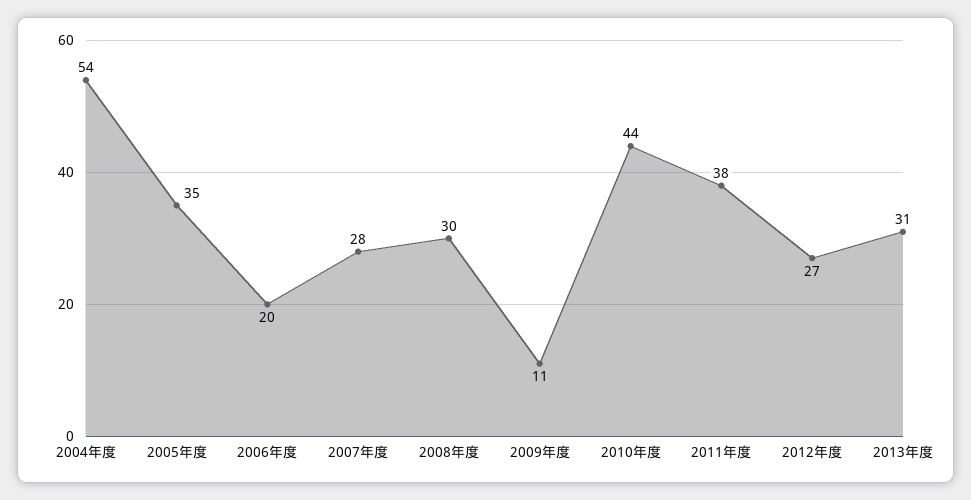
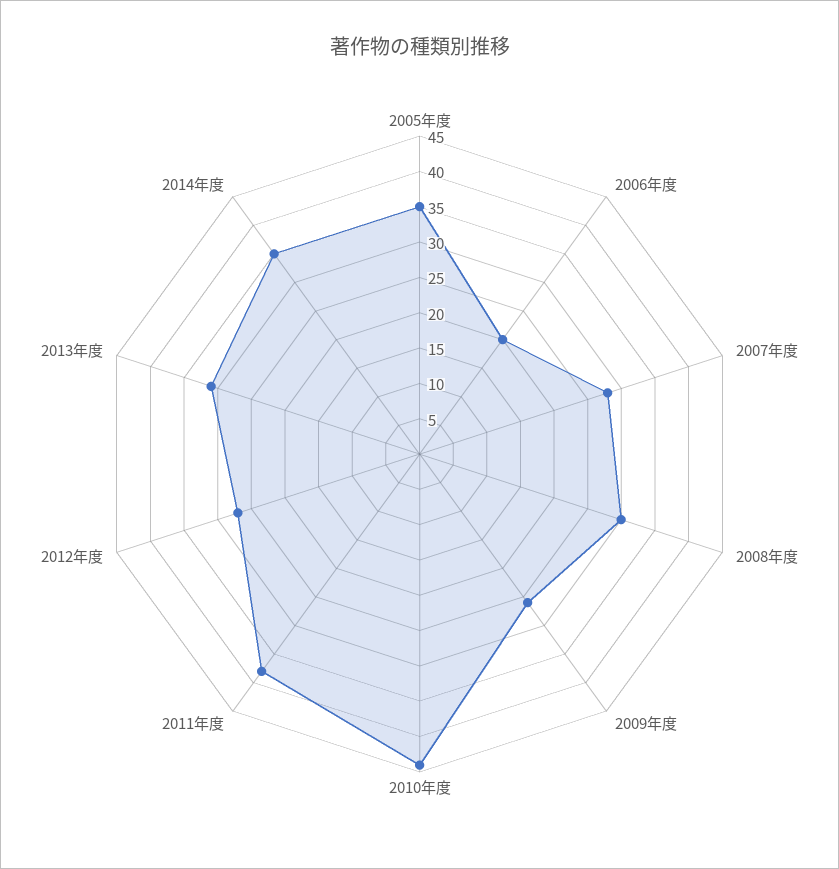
2004年度: 54 -> none
2009年度: 11 -> 25
2014年度: none -> 35

